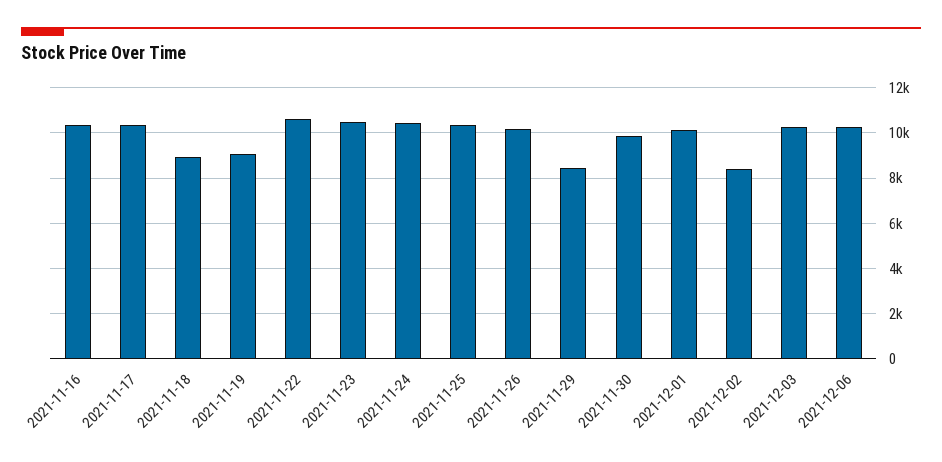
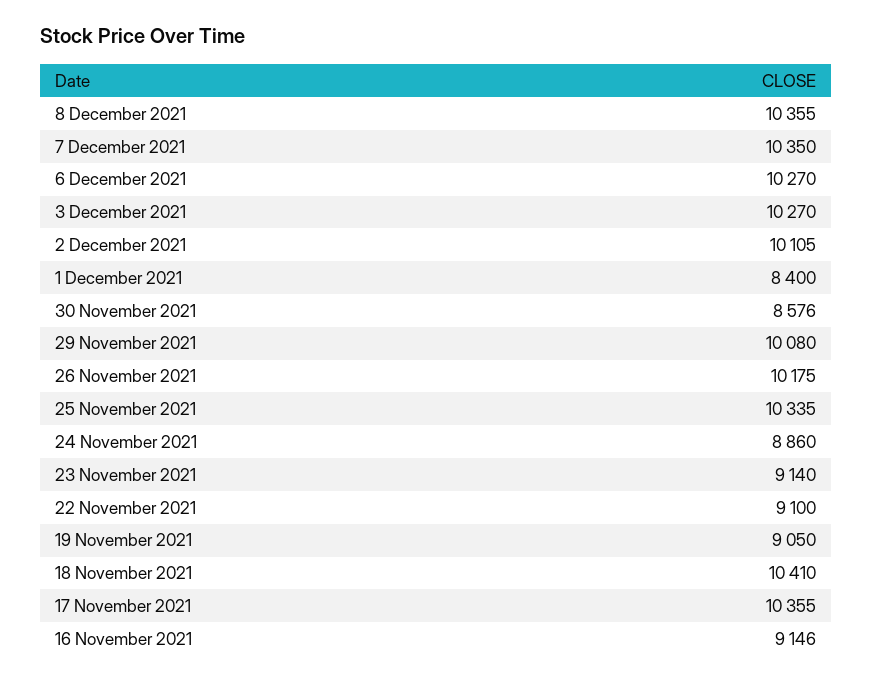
2021-11-16: 10500 -> 9146
2021-11-18: 9000 -> 10410
2021-11-22: 10500 -> 9100
2021-11-23: 10500 -> 9140
2021-11-24: 10500 -> 8860
2021-11-29: 8500 -> 10080
2021-11-30: 10000 -> 8576
2021-12-01: 10000 -> 8400
2021-12-02: 8500 -> 10105
8 December 2021: none -> 10355
7 December 2021: none -> 10350

